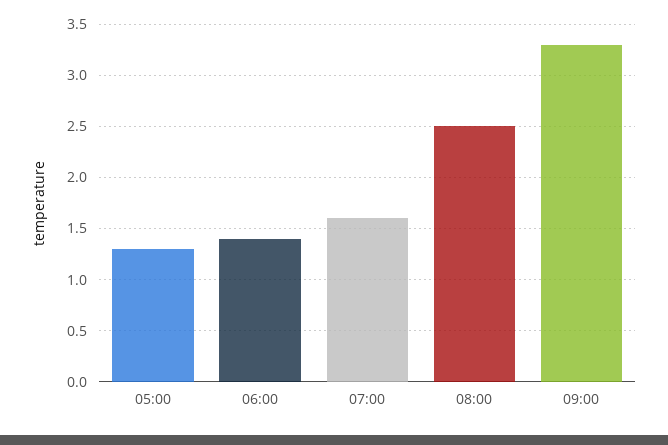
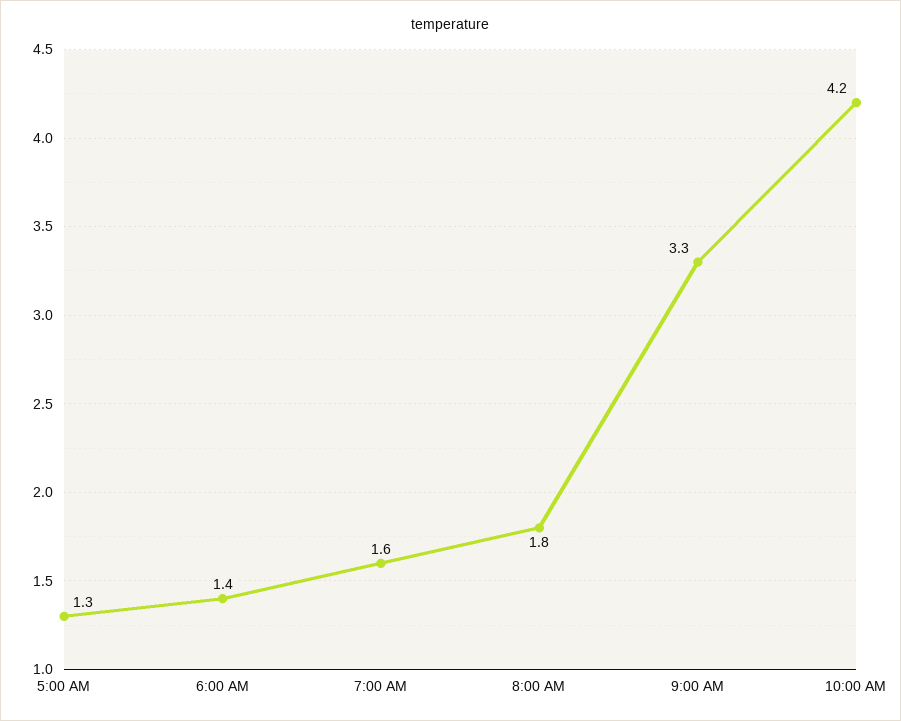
08:00: 2.5 -> 1.8
10:00 AM: none -> 4.2

